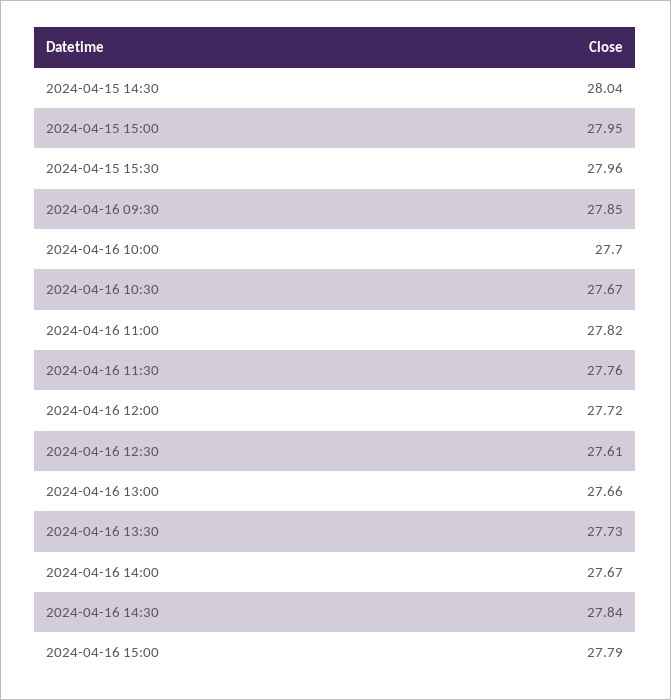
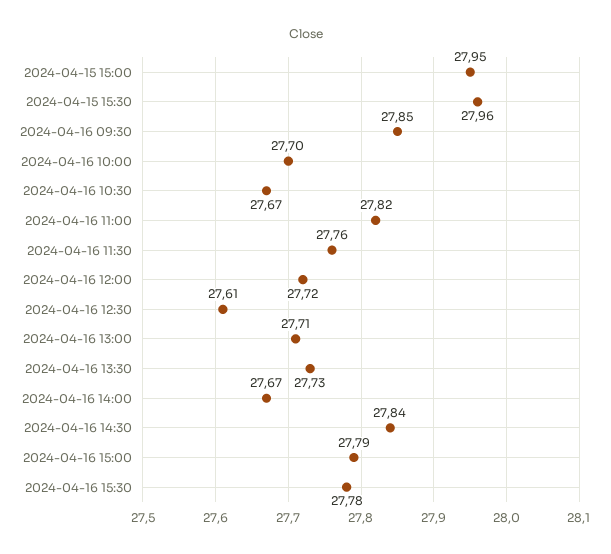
2024-04-15 14:30: 28.04 -> none
2024-04-16 13:00: 27.66 -> 27.71
2024-04-16 15:30: none -> 27.78

